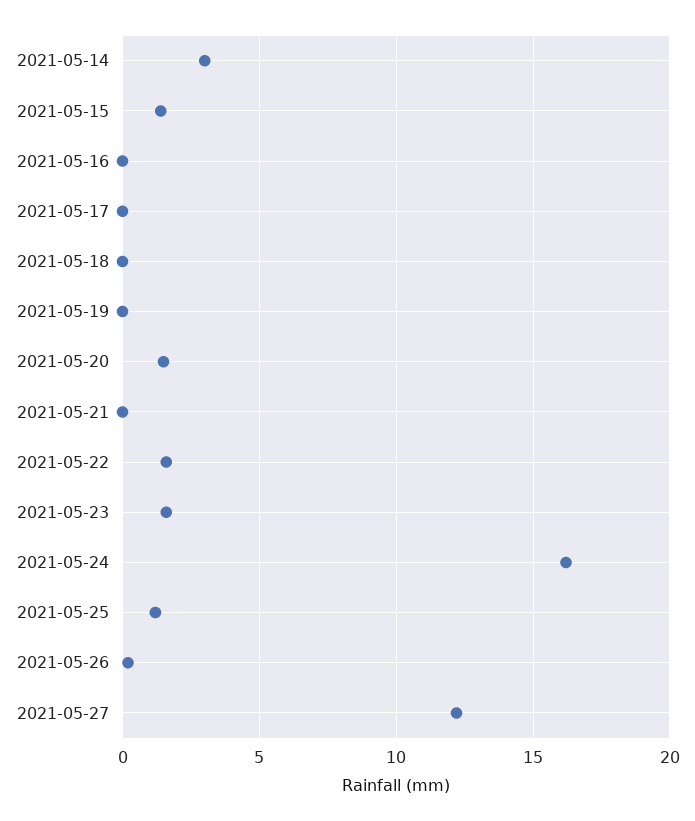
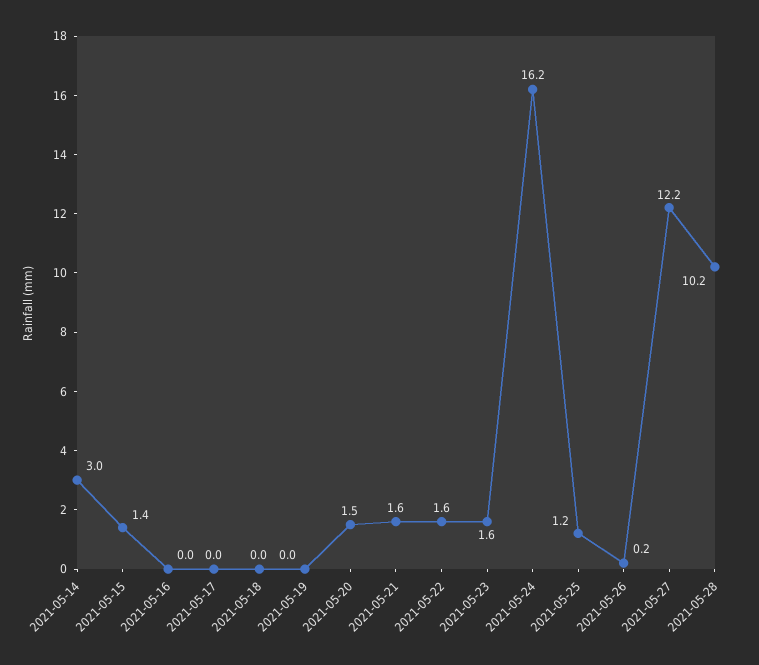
2021-05-21: 0 -> 1.6
2021-05-28: none -> 10.2

